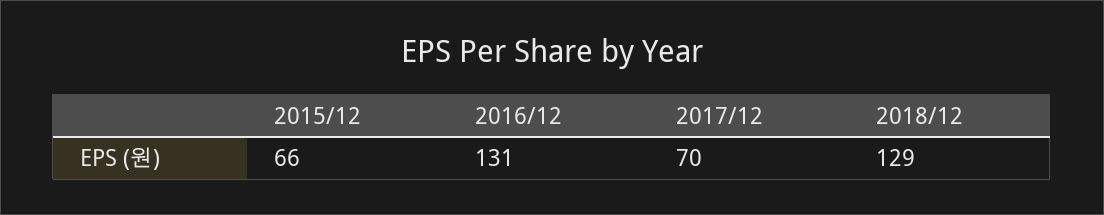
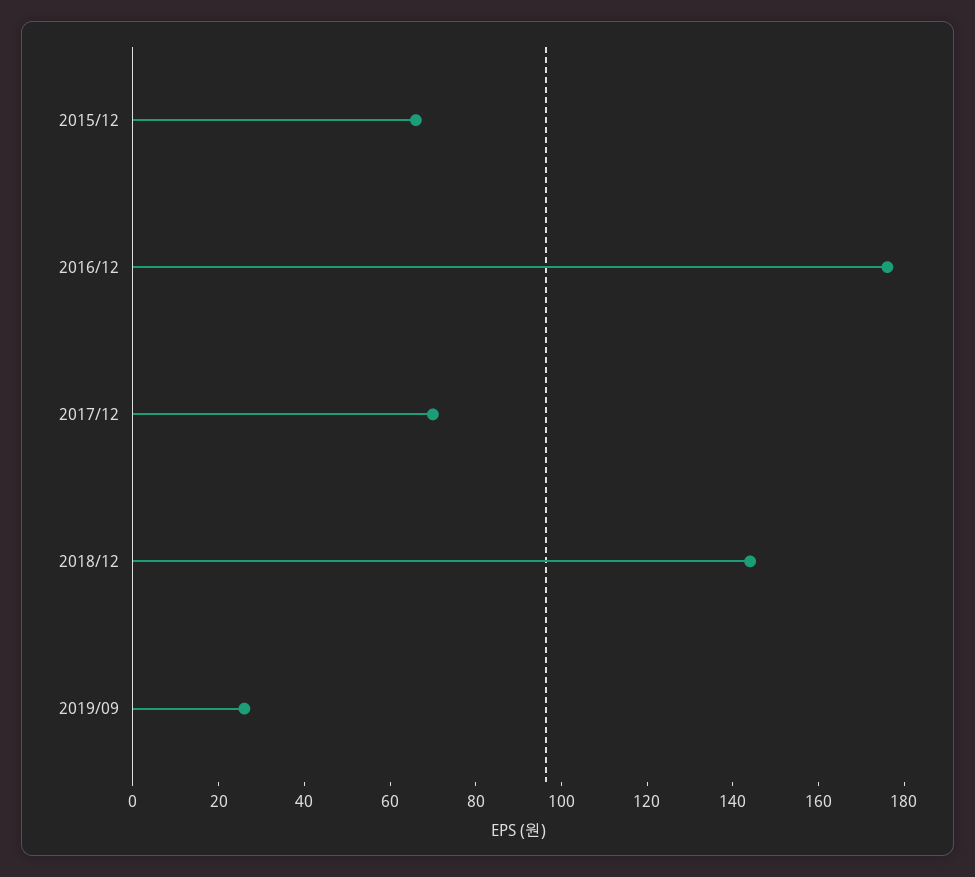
2016/12: 131 -> 175
2018/12: 129 -> 145
2019/09: none -> 25

